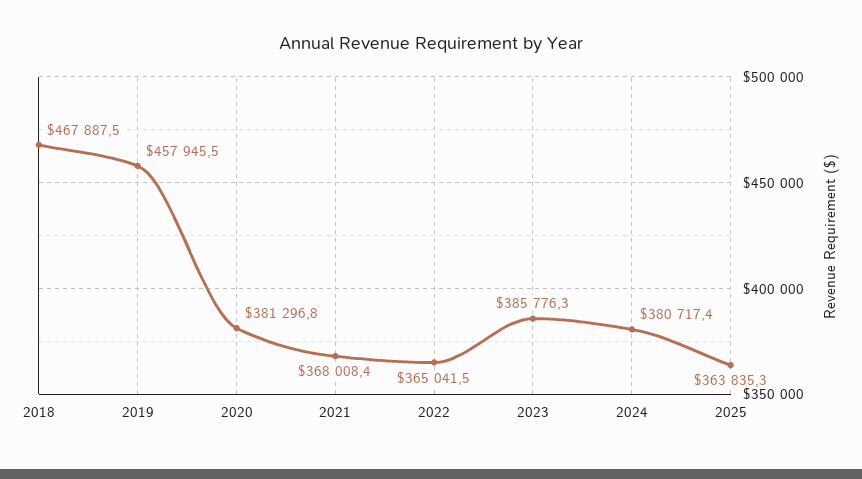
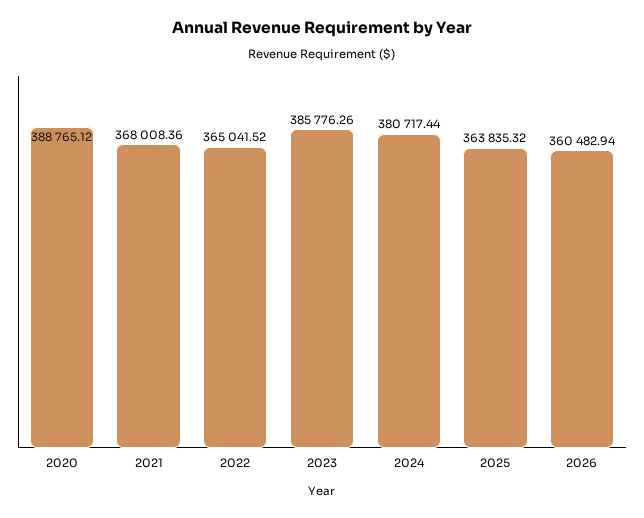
2018: 467887.5 -> none
2019: 457945.5 -> none
2020: 381296.8 -> 388765.12
2026: none -> 360482.94

